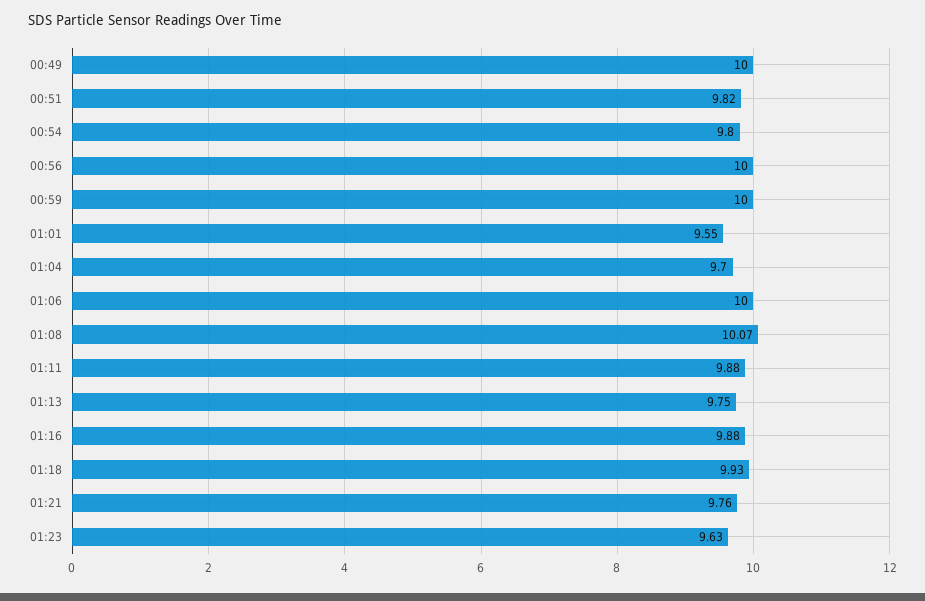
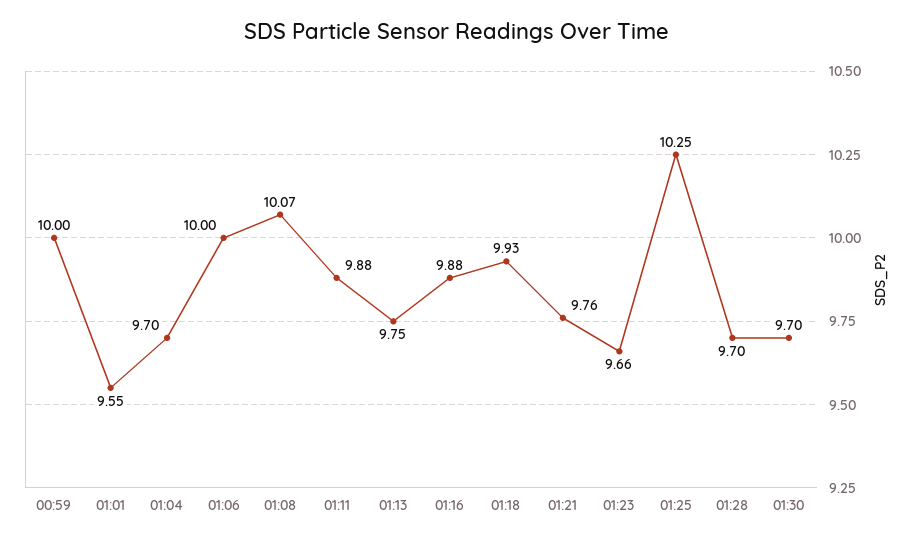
00:49: 10 -> none
00:51: 9.82 -> none
00:54: 9.8 -> none
00:56: 10 -> none
01:23: 9.63 -> 9.66
01:25: none -> 10.25
01:28: none -> 9.7
01:30: none -> 9.7

